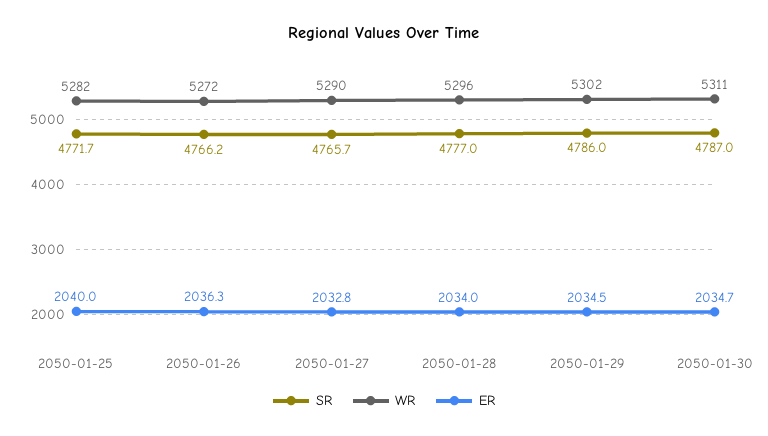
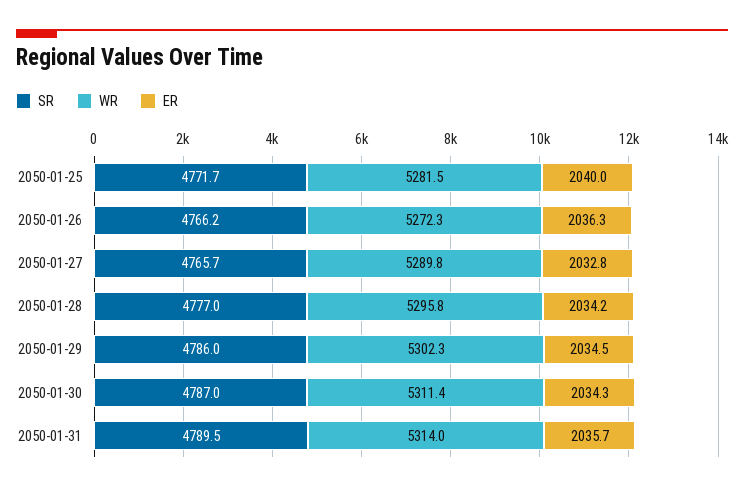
ER, 2050-01-28: 2034 -> 2034.2
ER, 2050-01-30: 2034.7 -> 2034.3
SR, 2050-01-31: none -> 4789.5
WR, 2050-01-31: none -> 5314
ER, 2050-01-31: none -> 2035.7

